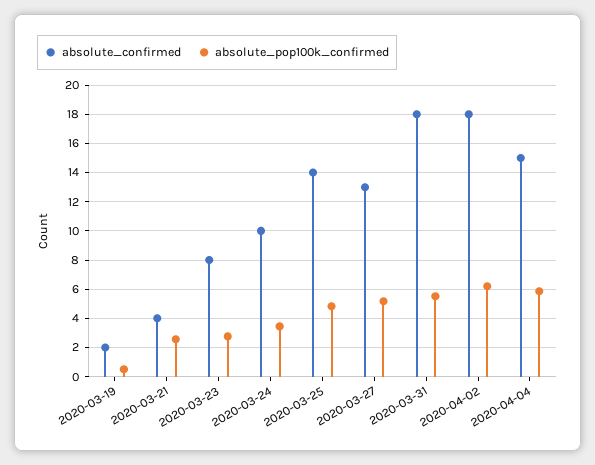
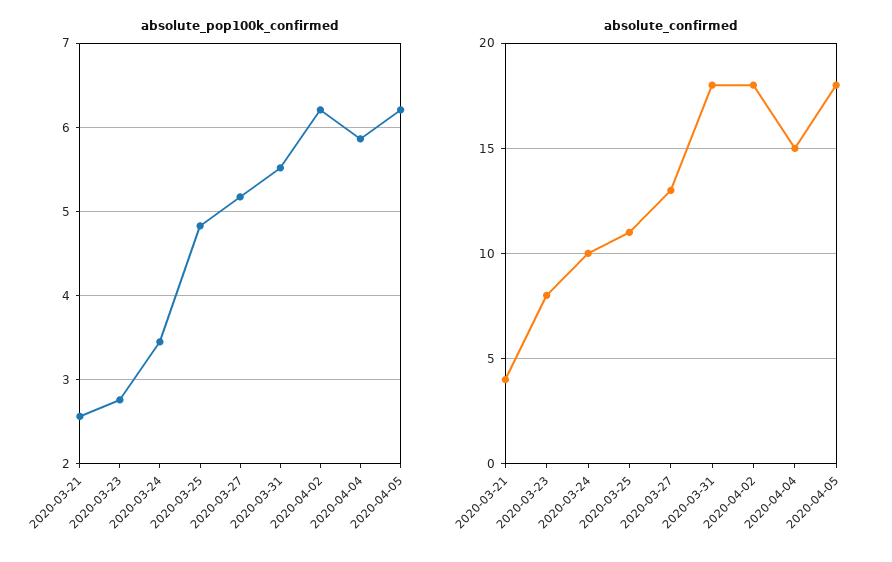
absolute_confirmed, 2020-03-19: 2 -> none
absolute_pop100k_confirmed, 2020-03-19: 0.5 -> none
absolute_confirmed, 2020-03-25: 14 -> 11
absolute_pop100k_confirmed, 2020-04-05: none -> 6.2
absolute_confirmed, 2020-04-05: none -> 18

